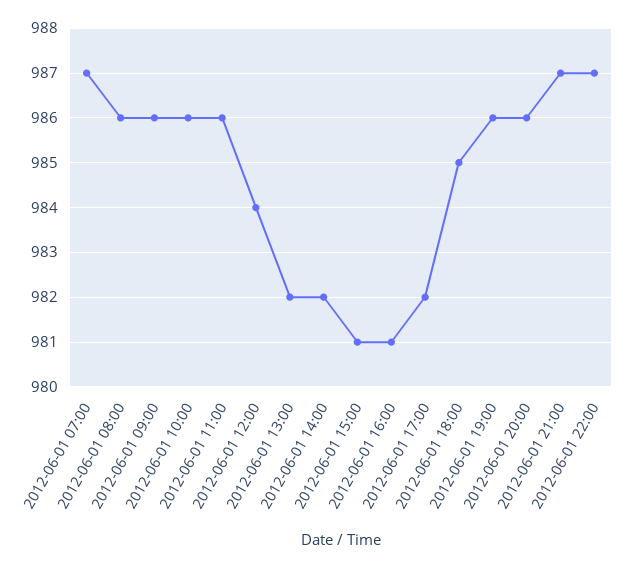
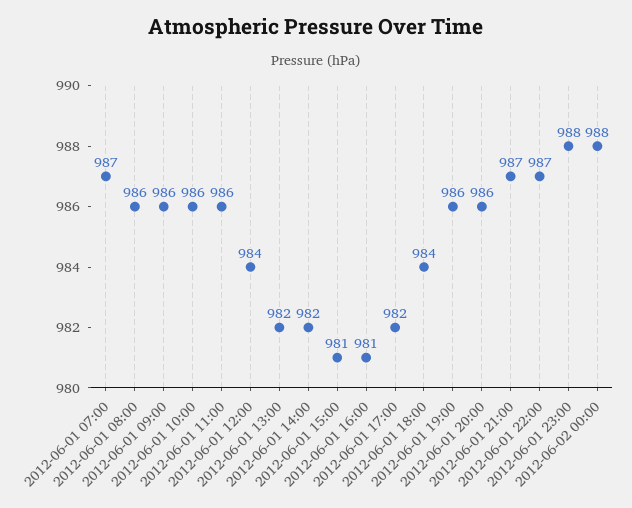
2012-06-01 18:00: 985 -> 984
2012-06-01 23:00: none -> 988
2012-06-02 00:00: none -> 988

